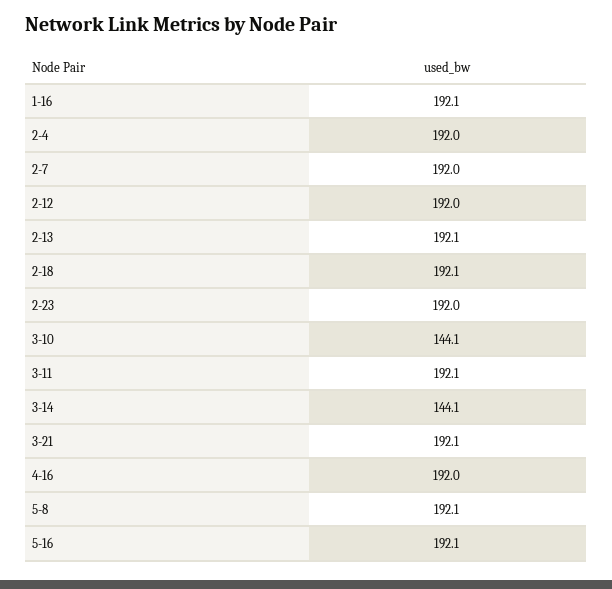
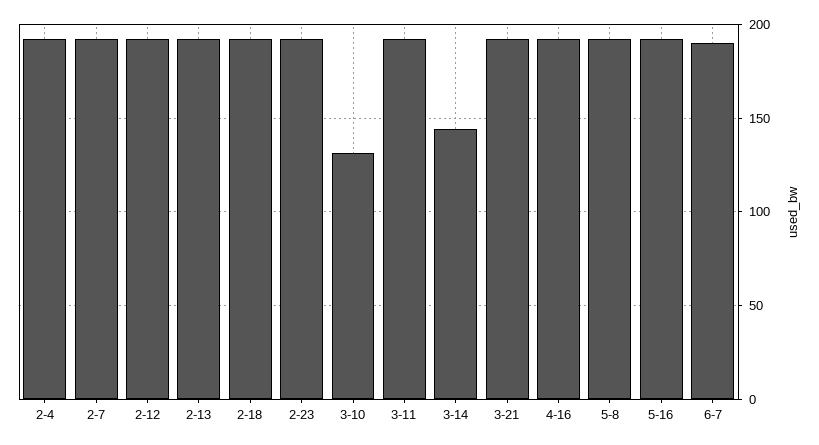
1-16: 192.1 -> none
3-10: 144.1 -> 130
6-7: none -> 190

